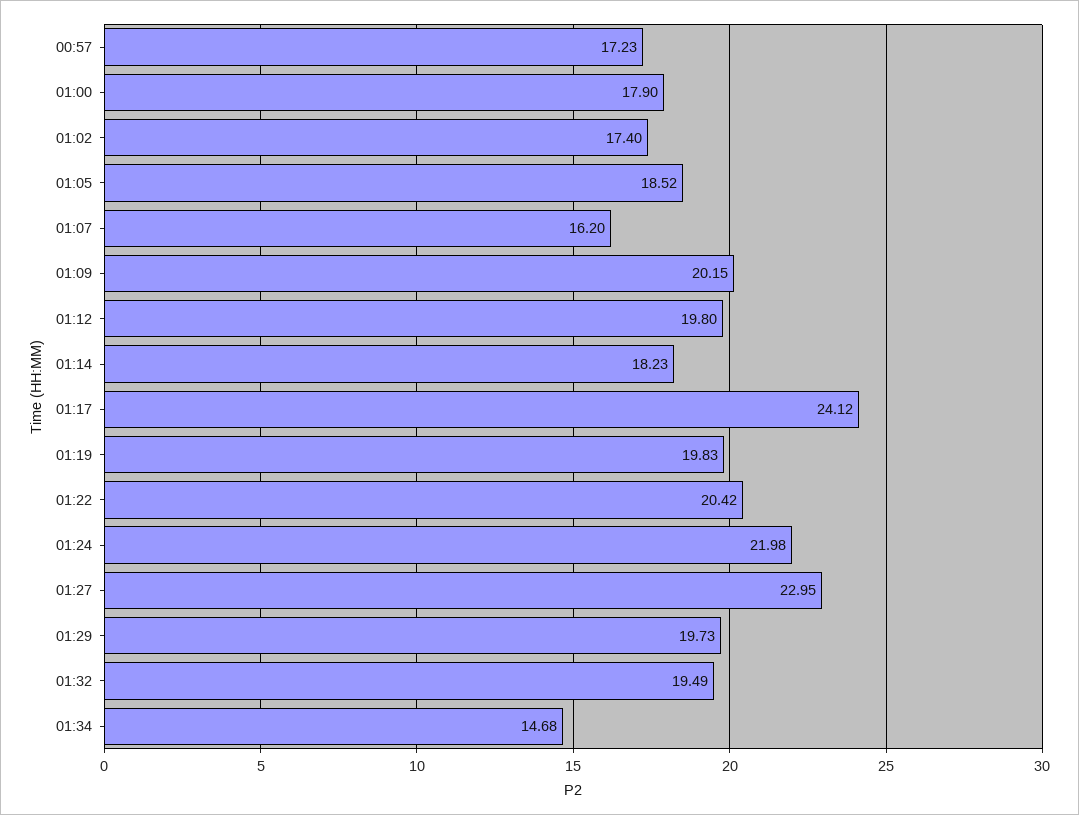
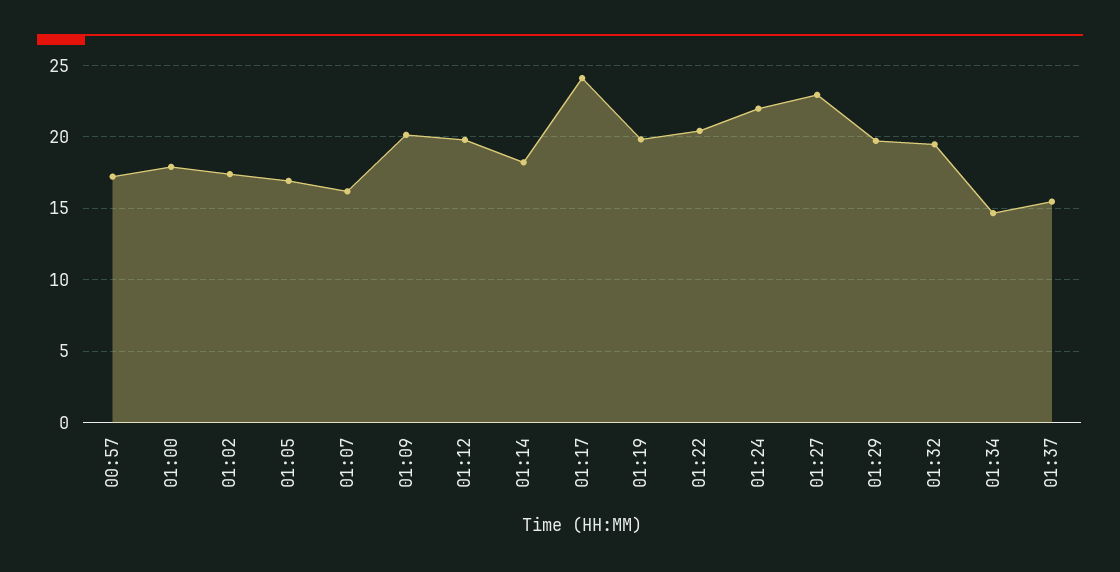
01:05: 18.52 -> 17
01:37: none -> 15.5

